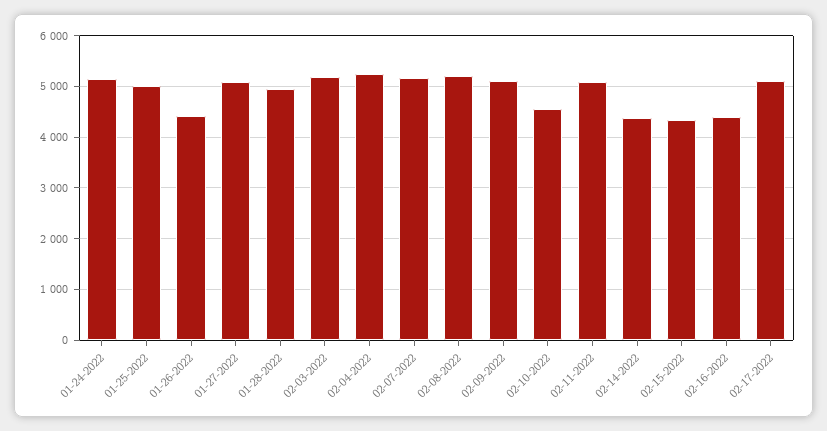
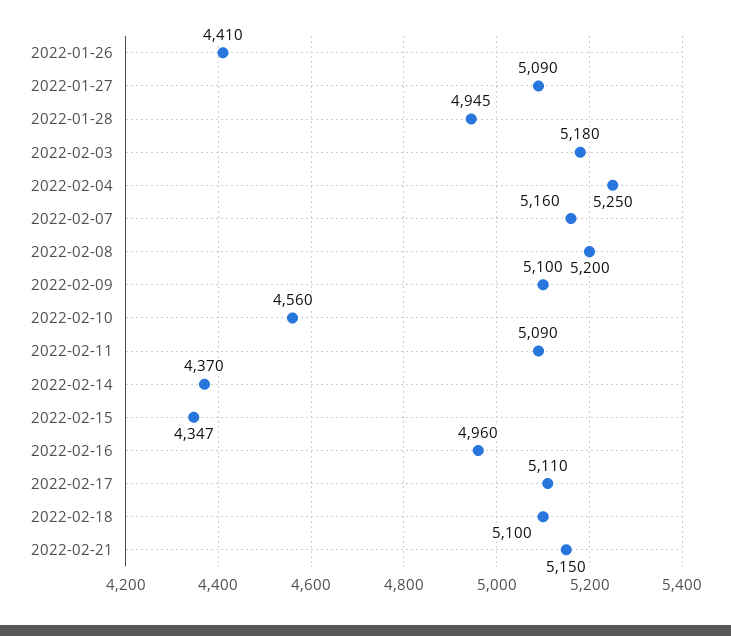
01-24-2022: 5200 -> none
01-25-2022: 5000 -> none
02-16-2022: 4400 -> 4960
2022-02-18: none -> 5100
2022-02-21: none -> 5150

